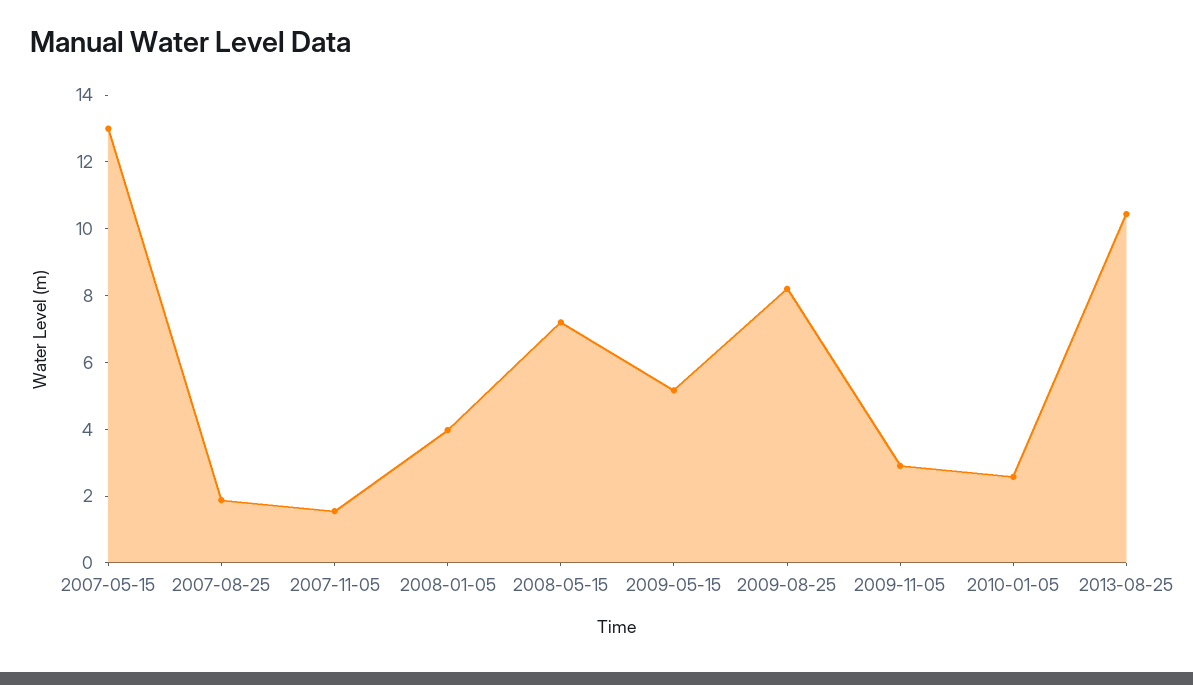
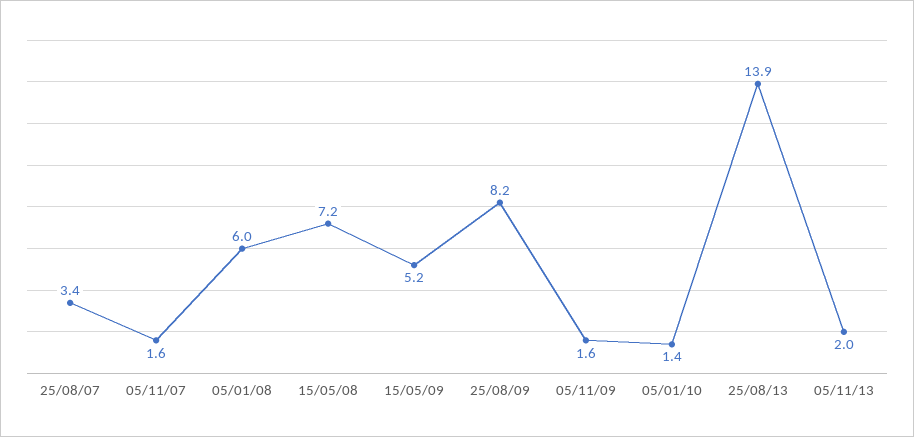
2007-05-15: 13 -> none
2007-08-25: 2 -> 3.4
2008-01-05: 4 -> 6
2009-11-05: 3 -> 1.6
2010-01-05: 2.5 -> 1.4
2013-08-25: 10.5 -> 13.9
05/11/13: none -> 2

